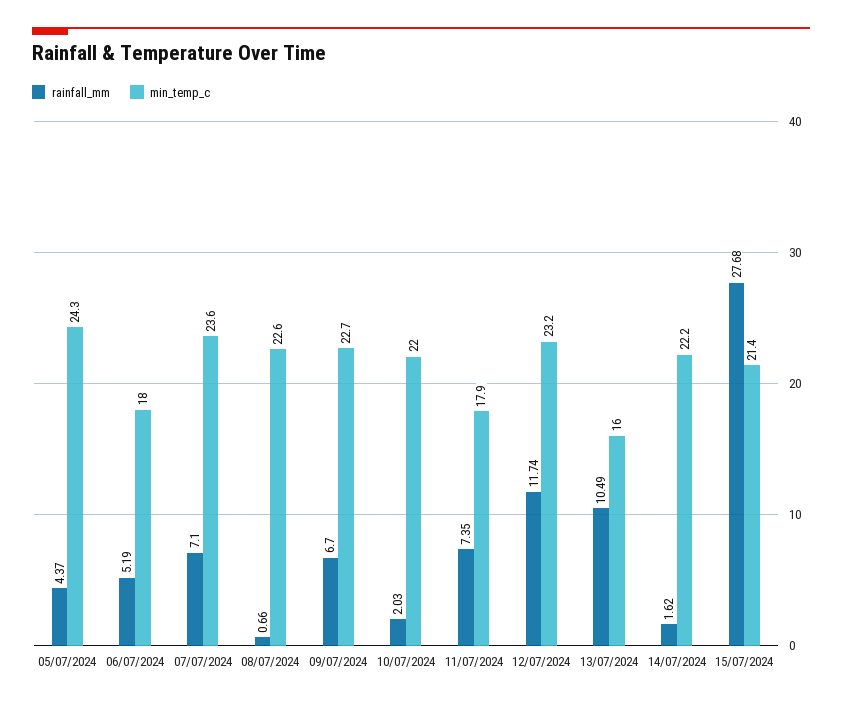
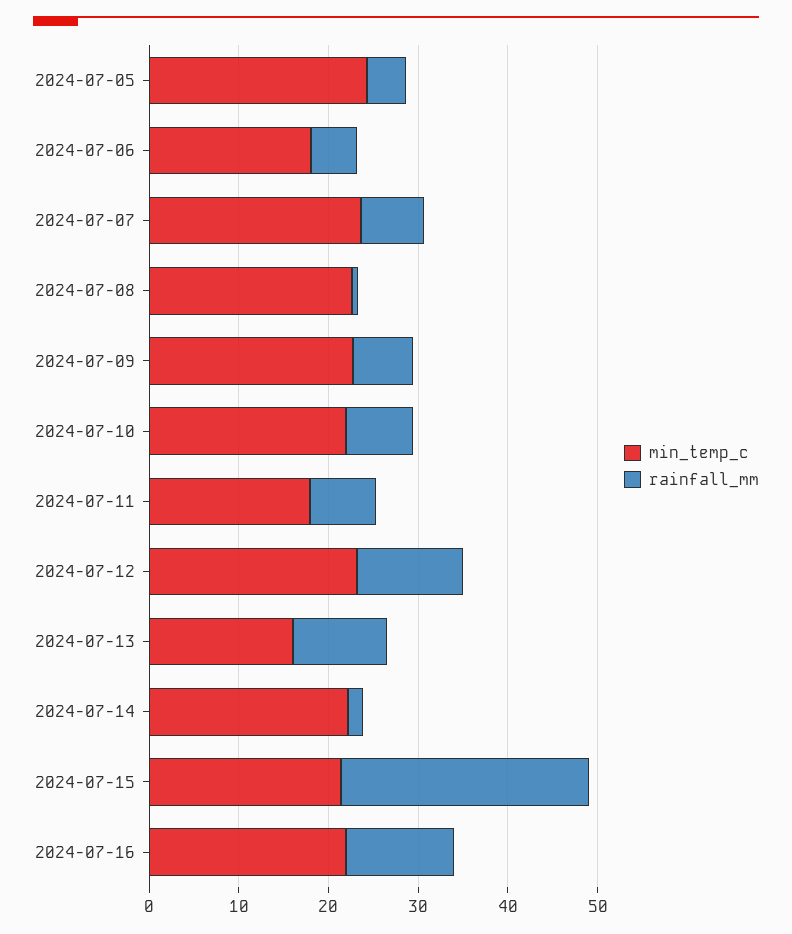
rainfall_mm, 10/07/2024: 2.03 -> 8
min_temp_c, 2024-07-16: none -> 22
rainfall_mm, 2024-07-16: none -> 12

